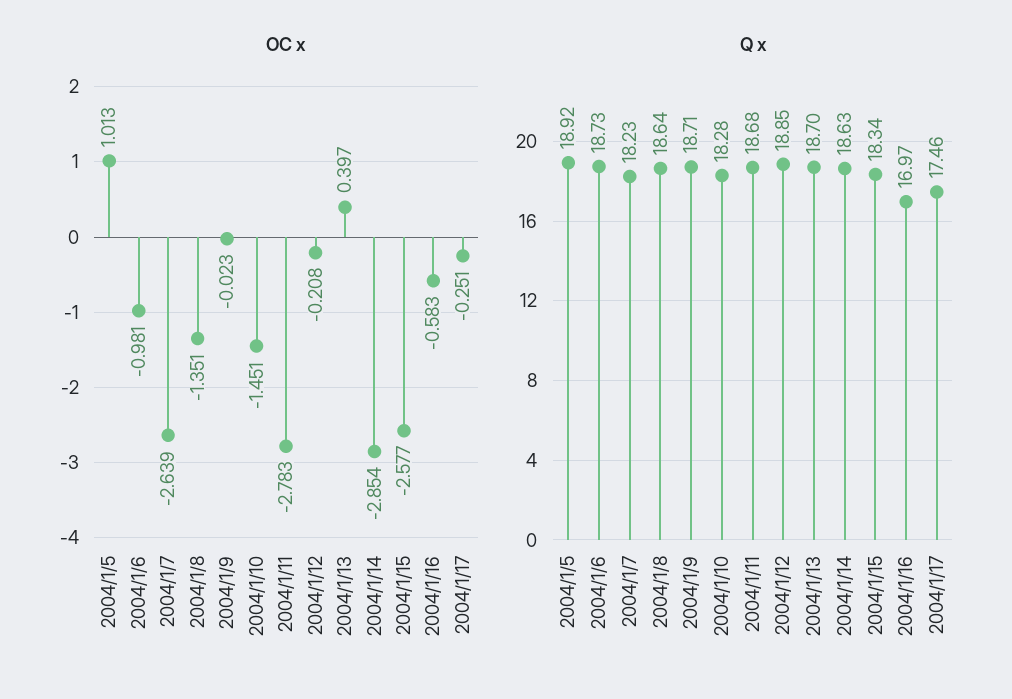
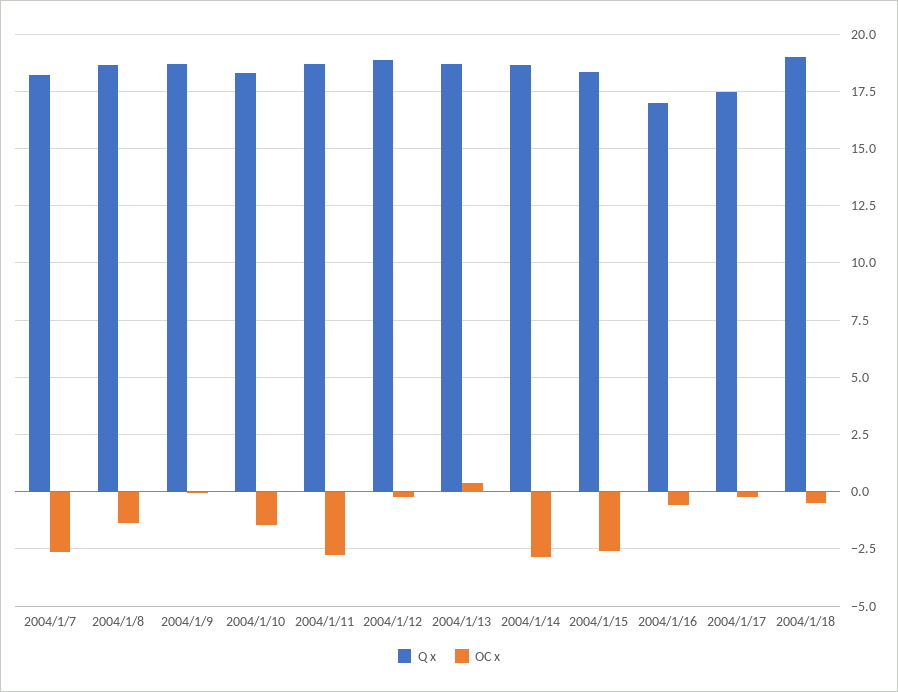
OC x, 2004/1/5: 1.013 -> none
OC x, 2004/1/6: -0.981 -> none
Q x, 2004/1/5: 18.92 -> none
Q x, 2004/1/6: 18.73 -> none
Q x, 2004/1/18: none -> 19
OC x, 2004/1/18: none -> -0.5

